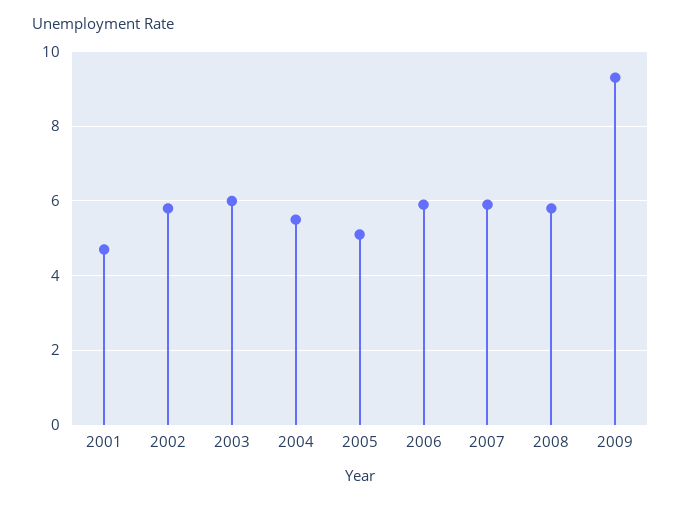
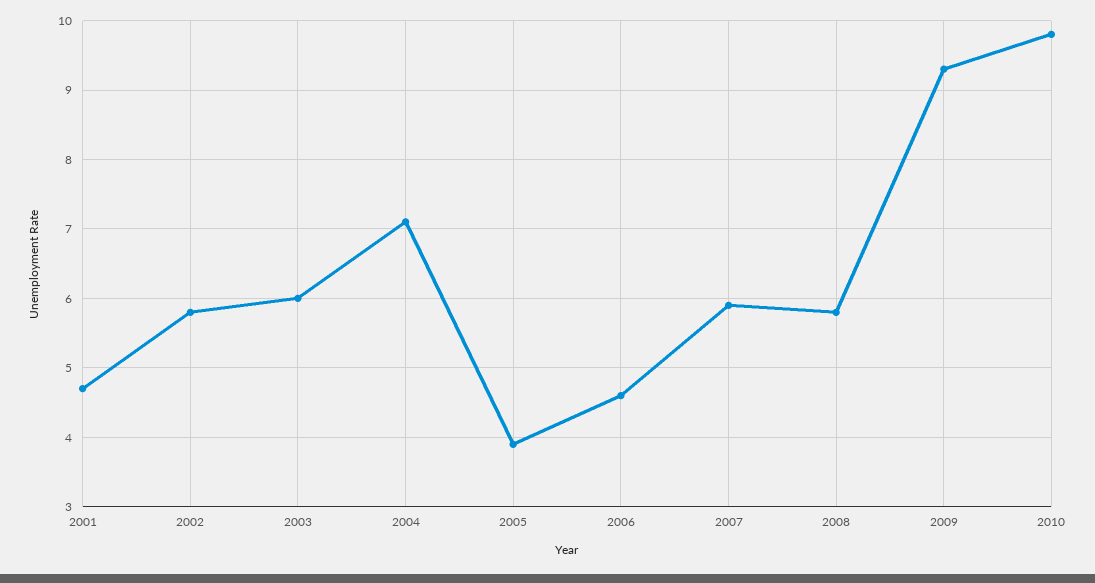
2004: 5.5 -> 7.1
2005: 5 -> 3.9
2006: 6 -> 4.6
2010: none -> 9.8

